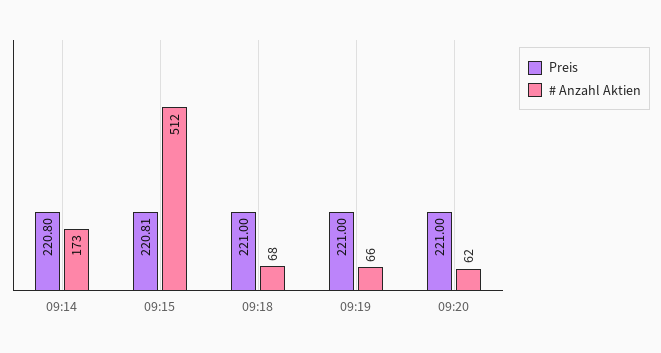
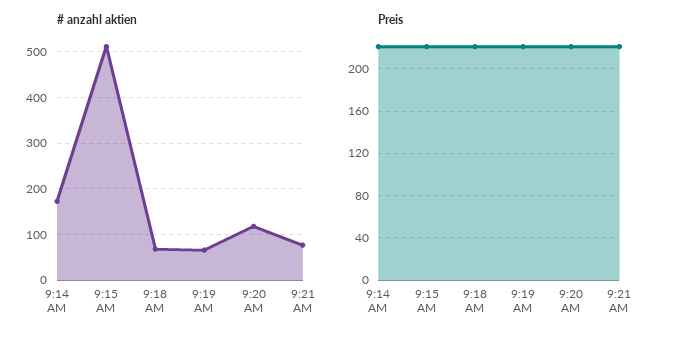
# Anzahl Aktien, 09:20: 62 -> 120
# Anzahl Aktien, 9:21 AM: none -> 80
Preis, 9:21 AM: none -> 220

